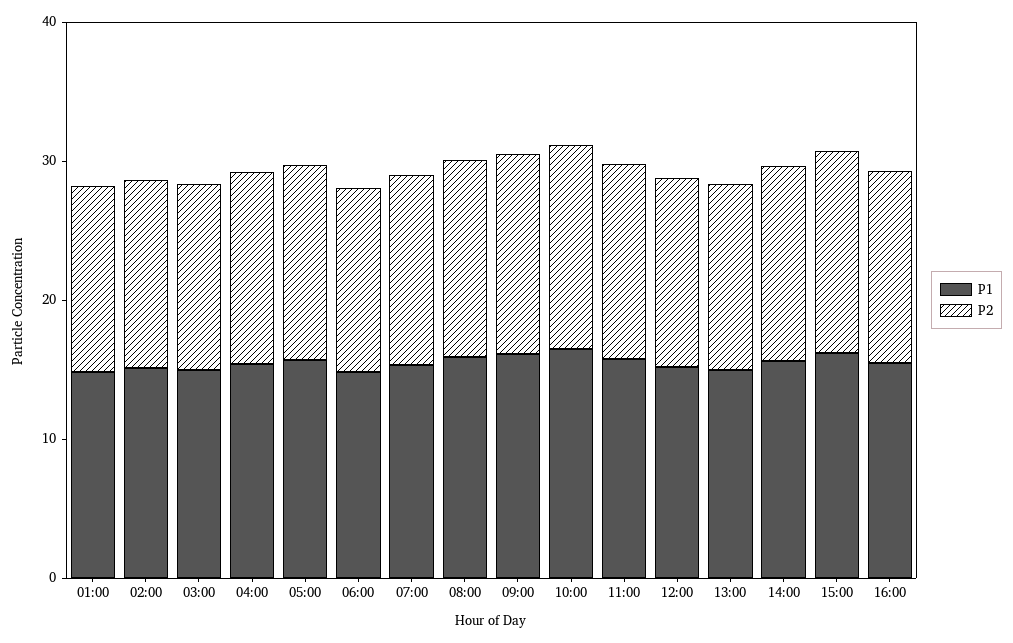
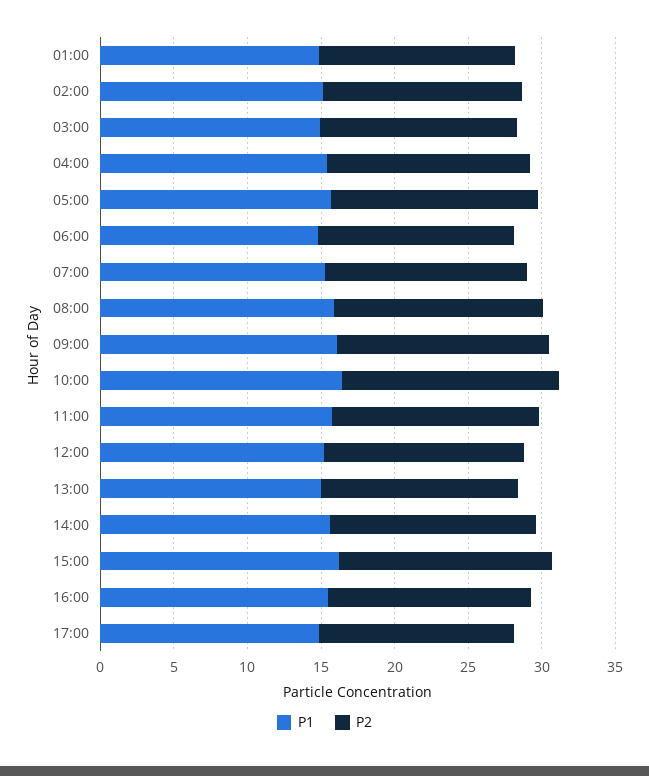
P1, 17:00: none -> 15
P2, 17:00: none -> 13

